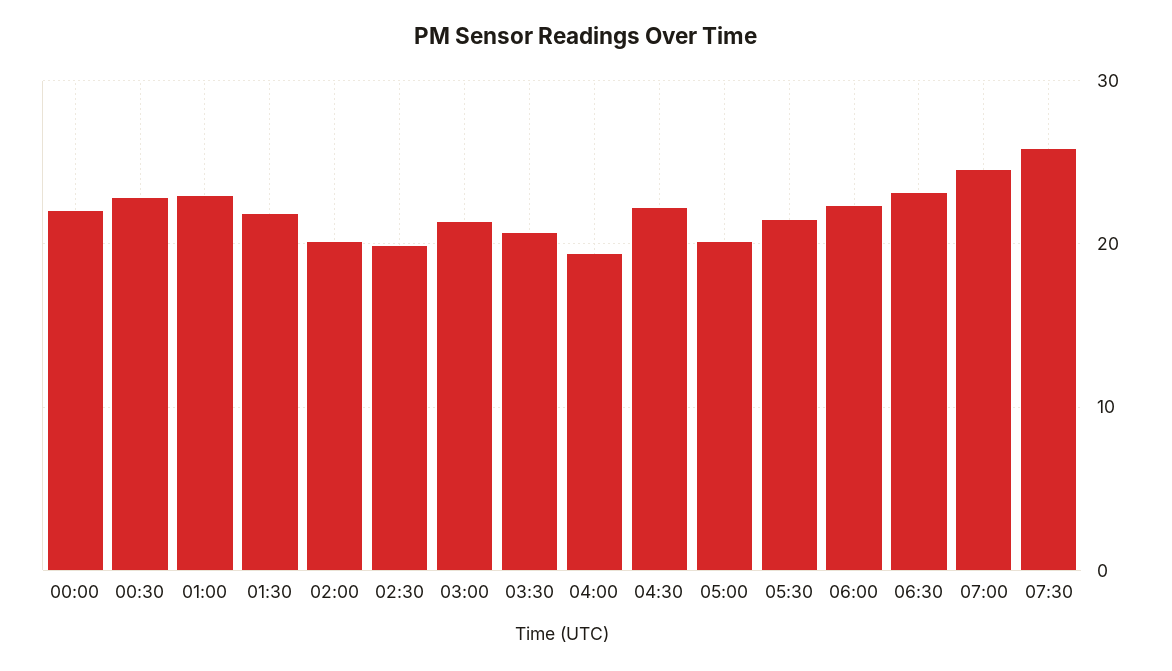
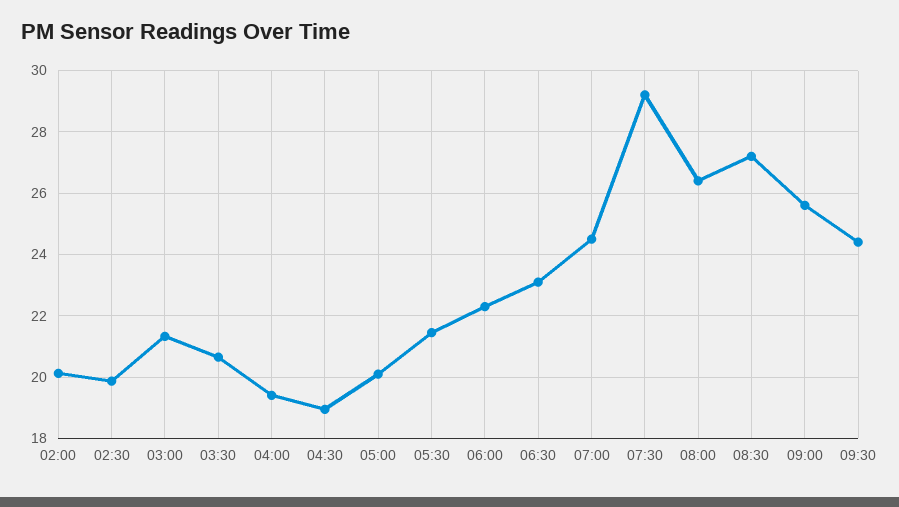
00:00: 22 -> none
00:30: 23 -> none
01:00: 23 -> none
01:30: 22 -> none
04:30: 22 -> 19
07:30: 26 -> 29.2
08:00: none -> 26.4
08:30: none -> 27.2
09:00: none -> 25.6
09:30: none -> 24.4

